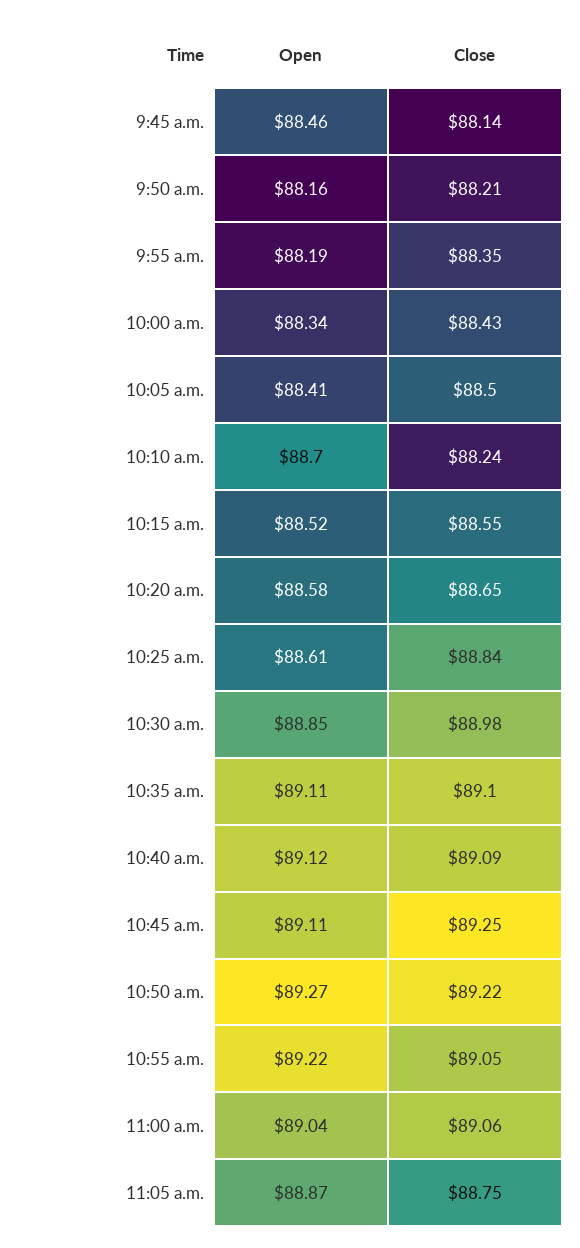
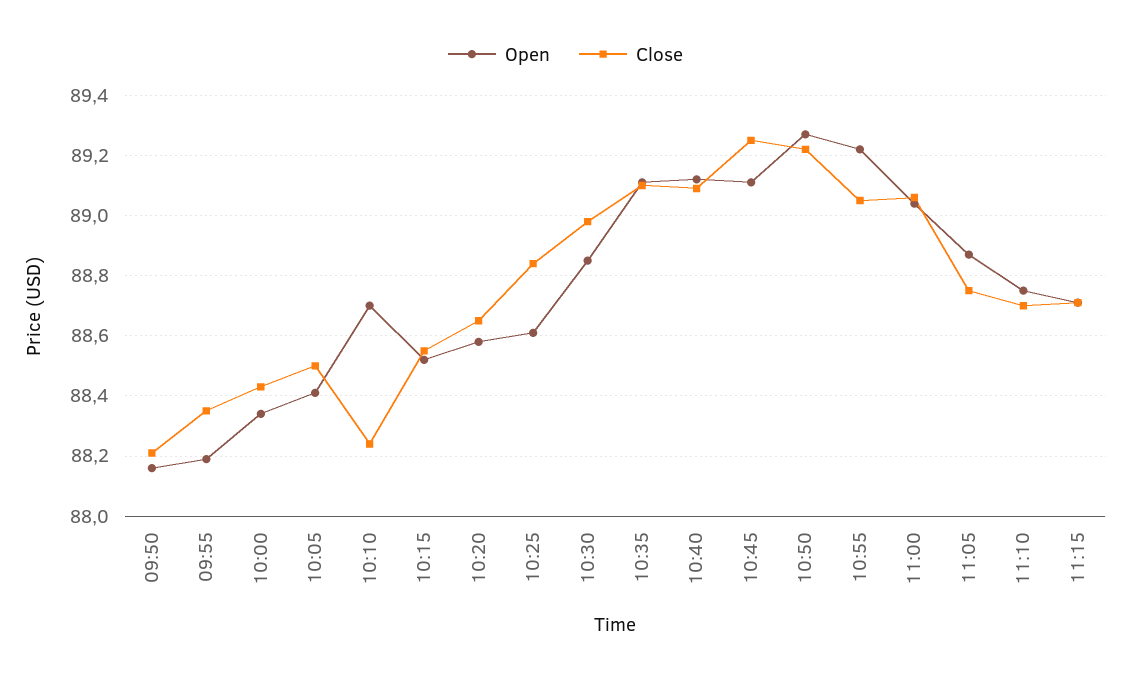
Open, 9:45 a.m.: 88.46 -> none
Close, 9:45 a.m.: 88.14 -> none
Open, 11:10: none -> 88.75
Close, 11:10: none -> 88.7
Open, 11:15: none -> 88.7
Close, 11:15: none -> 88.7

